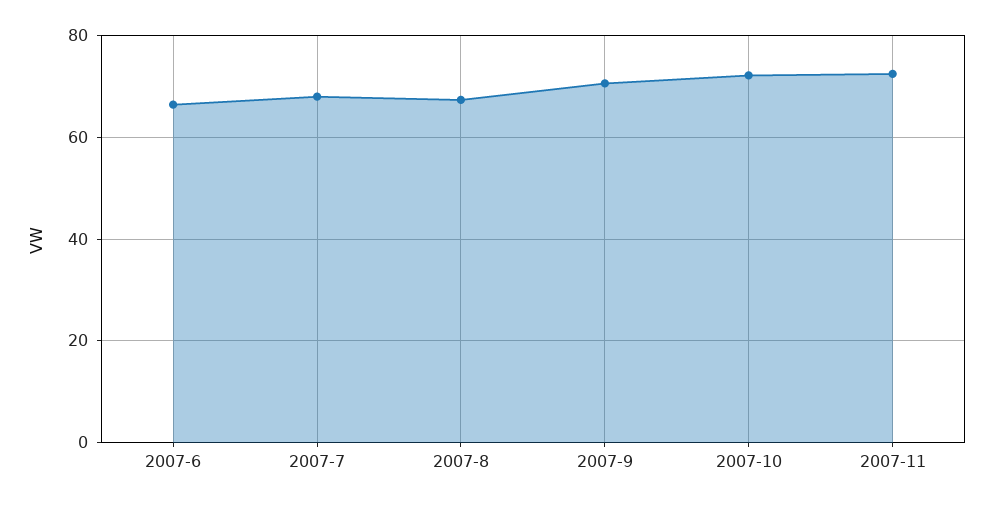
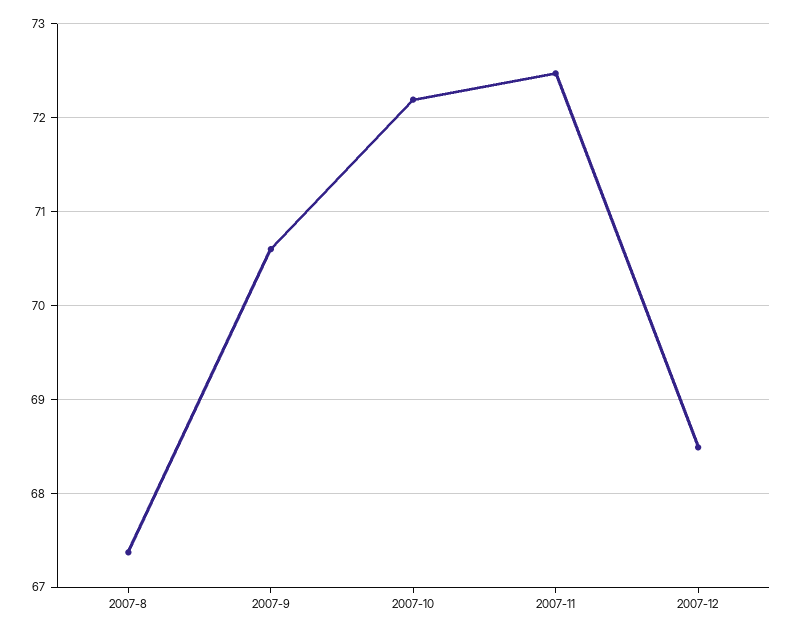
2007-6: 66 -> none
2007-7: 68 -> none
2007-12: none -> 68.5

